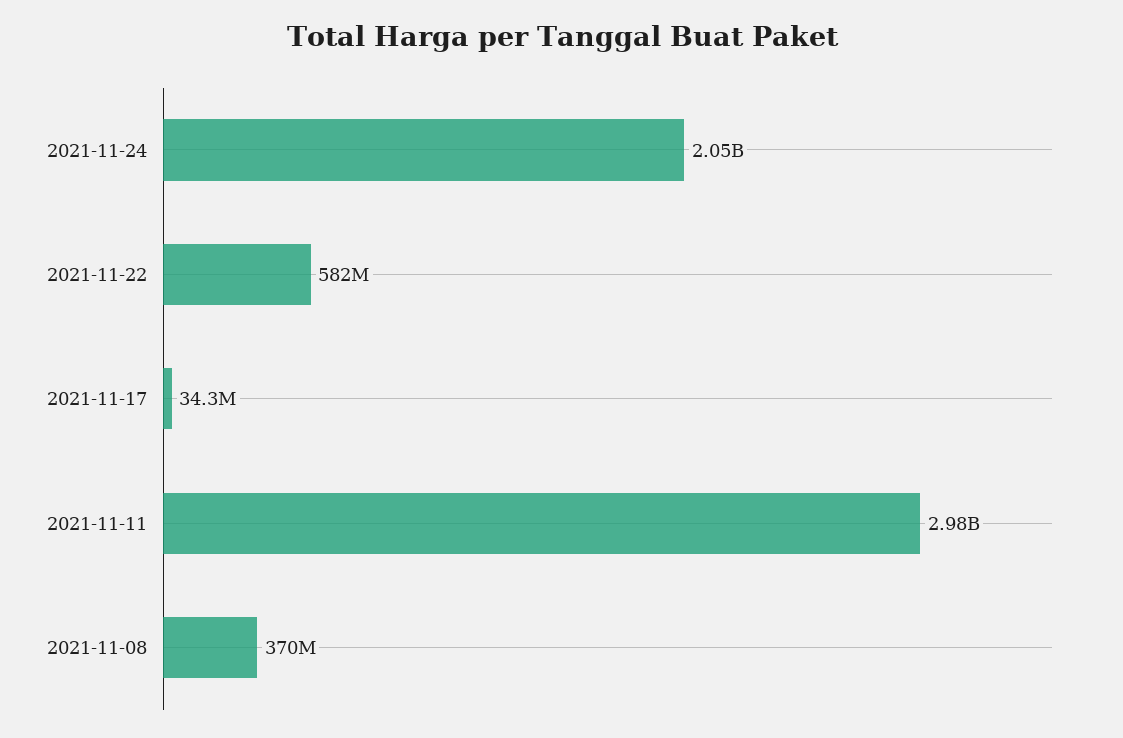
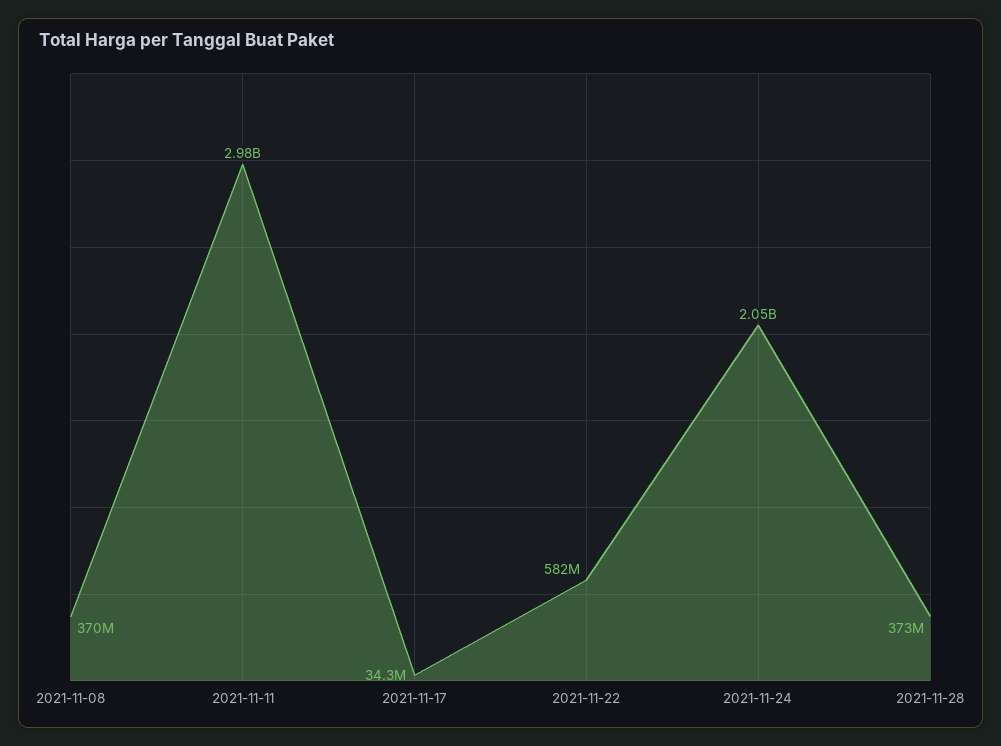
2021-11-28: none -> 373000000

